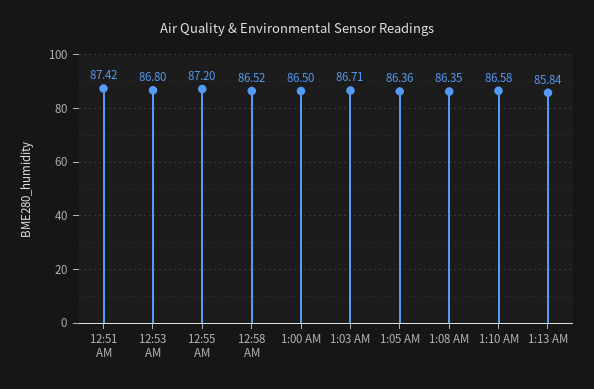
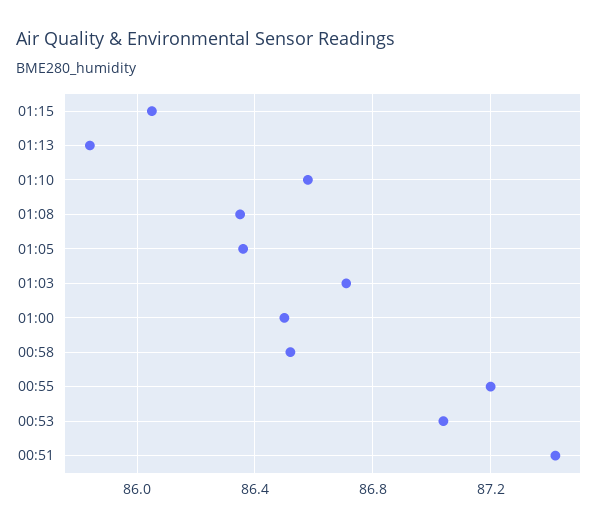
12:53 AM: 86.8 -> 87.05
01:15: none -> 86.05

